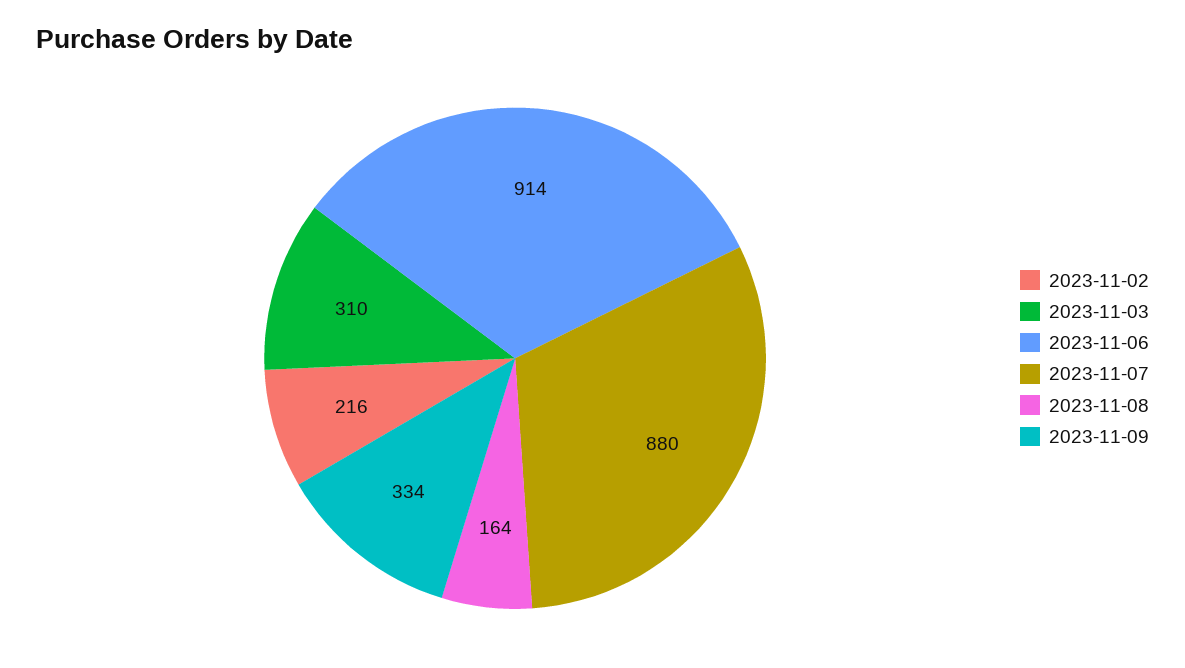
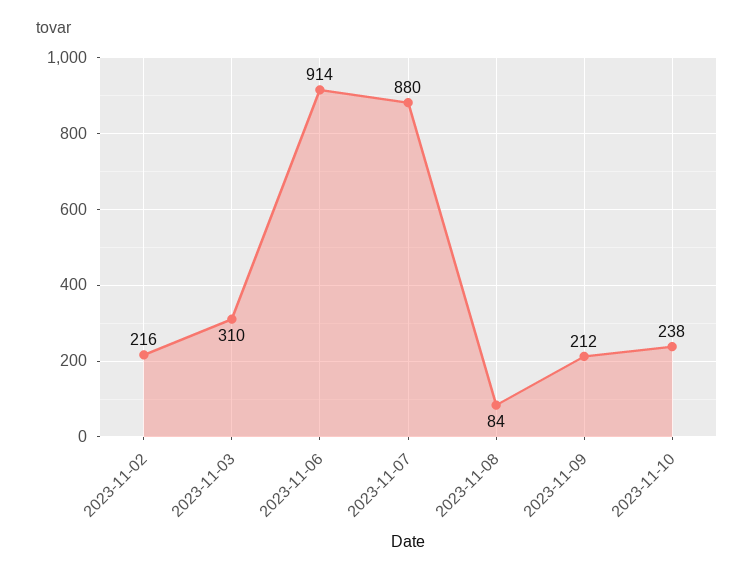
2023-11-08: 164 -> 84
2023-11-09: 334 -> 212
2023-11-10: none -> 238

